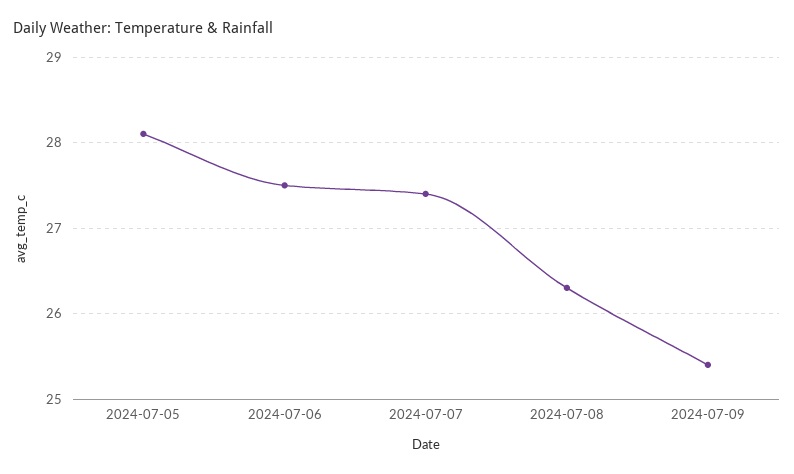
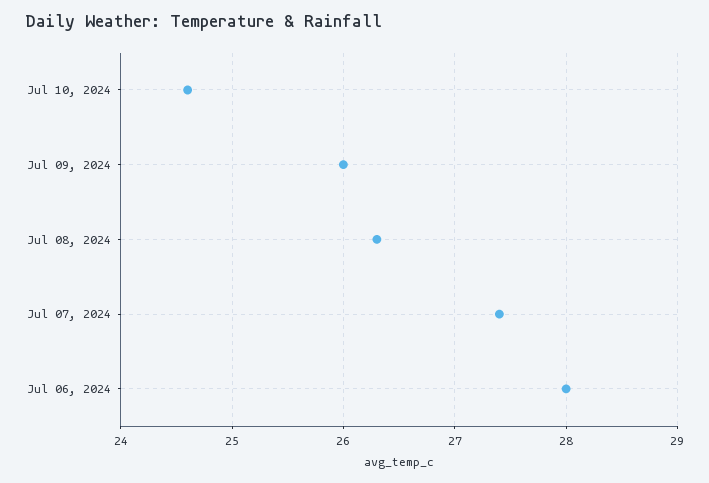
2024-07-05: 28.1 -> none
2024-07-06: 27.5 -> 28
2024-07-09: 25.4 -> 26
Jul 10, 2024: none -> 24.6

